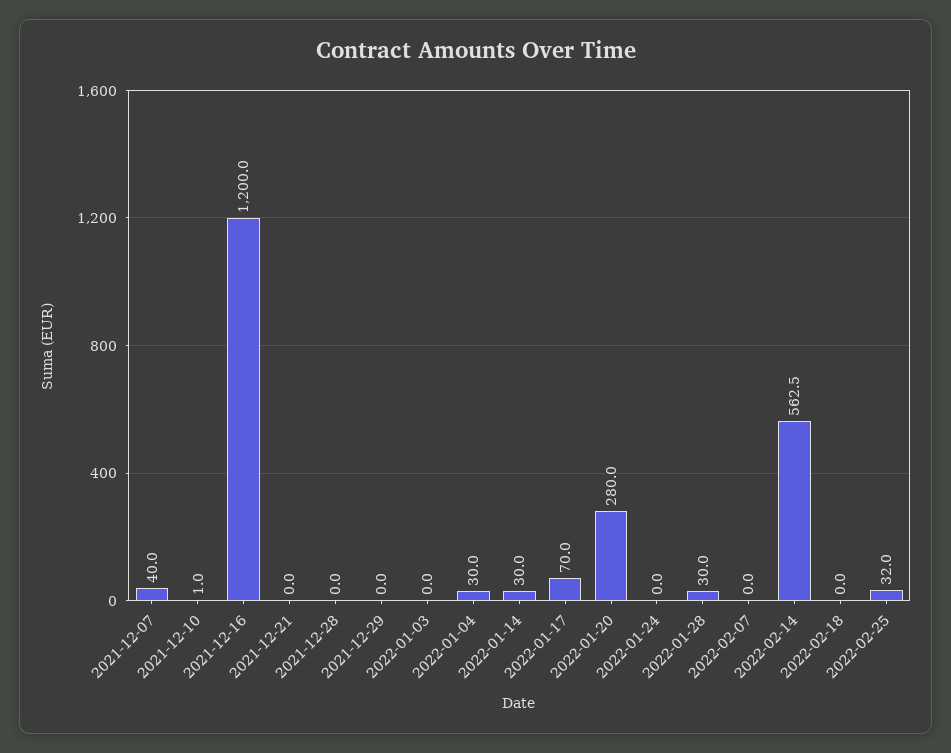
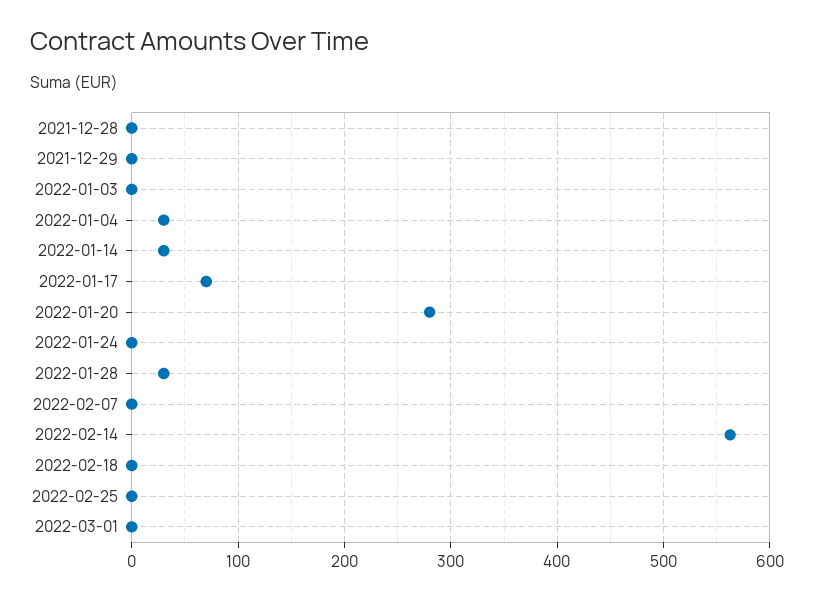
2021-12-07: 40 -> none
2021-12-10: 1 -> none
2021-12-16: 1200 -> none
2021-12-21: 0 -> none
2022-02-25: 32 -> 0
2022-03-01: none -> 0

